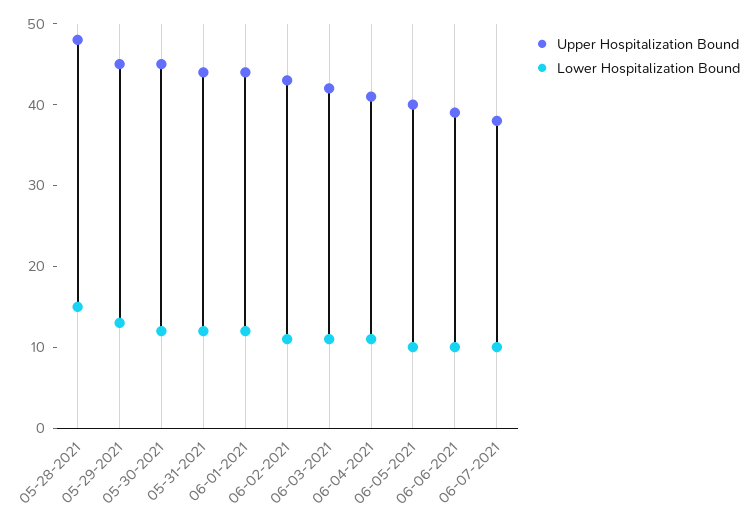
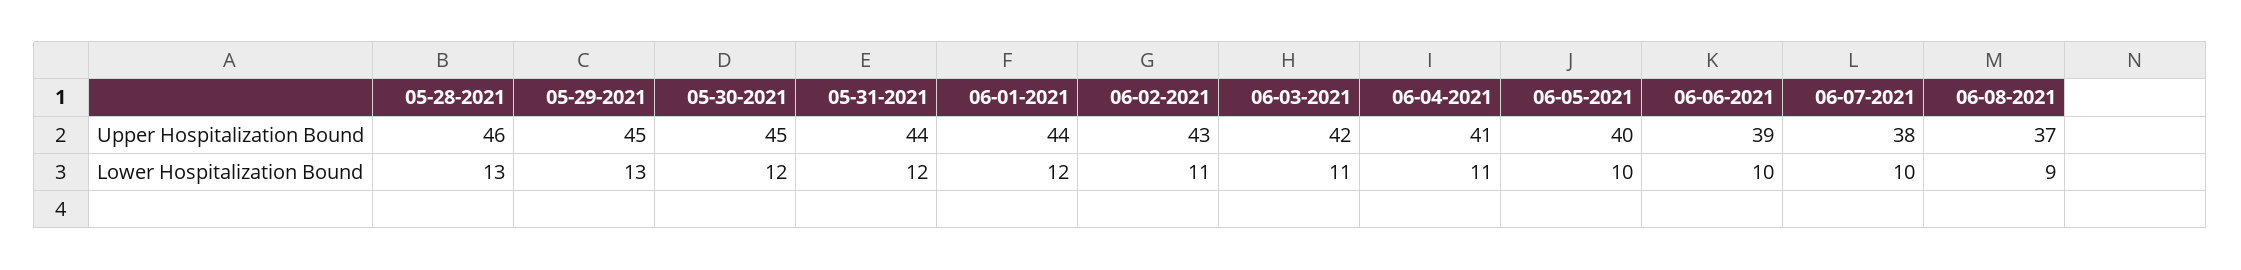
Upper Hospitalization Bound, 05-28-2021: 48 -> 46
Lower Hospitalization Bound, 05-28-2021: 15 -> 13
Upper Hospitalization Bound, 06-08-2021: none -> 37
Lower Hospitalization Bound, 06-08-2021: none -> 9

